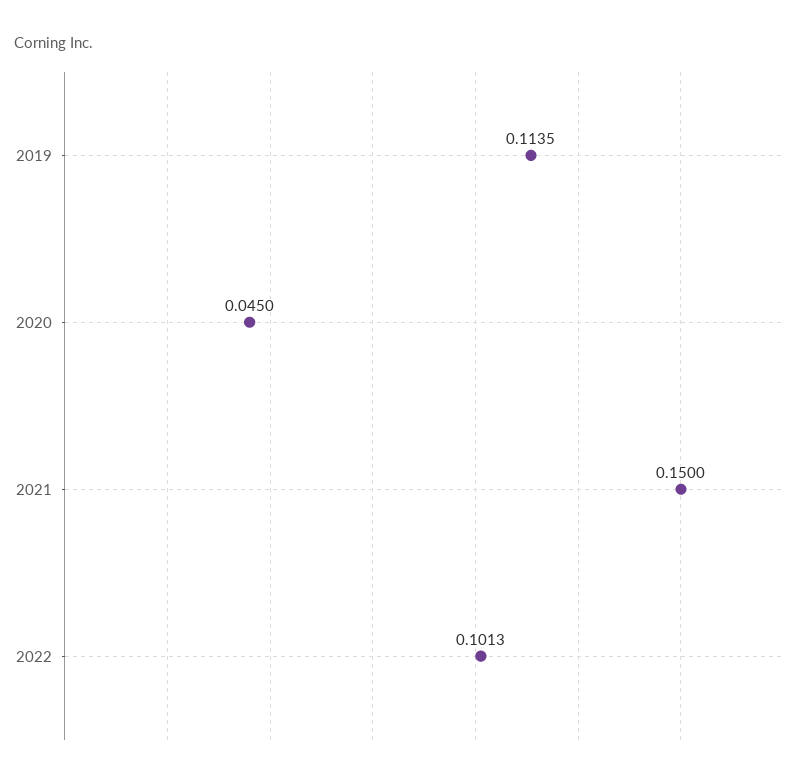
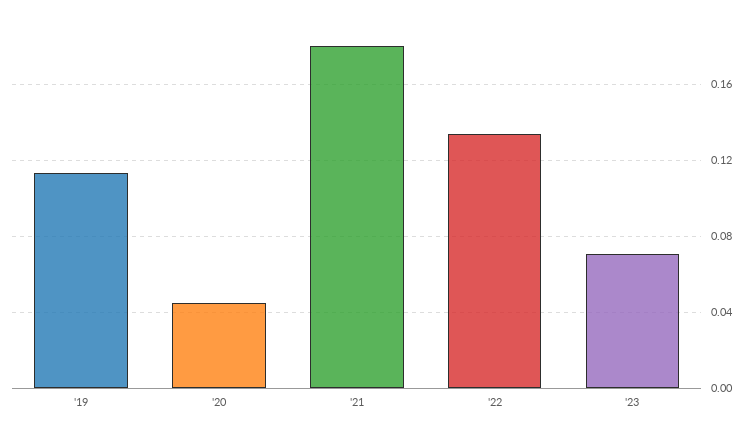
2021: 0.15 -> 0.18
2022: 0.1013 -> 0.135
'23: none -> 0.07

